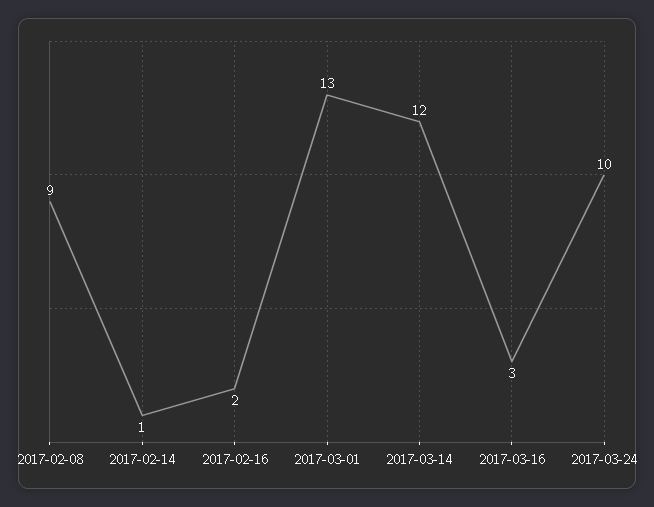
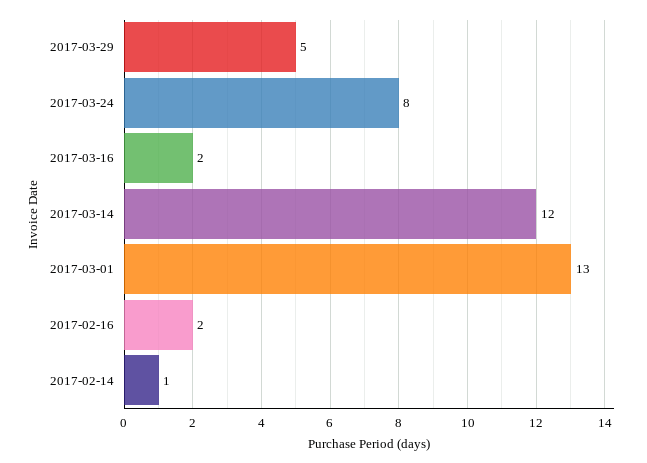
2017-02-08: 9 -> none
2017-03-16: 3 -> 2
2017-03-24: 10 -> 8
2017-03-29: none -> 5

